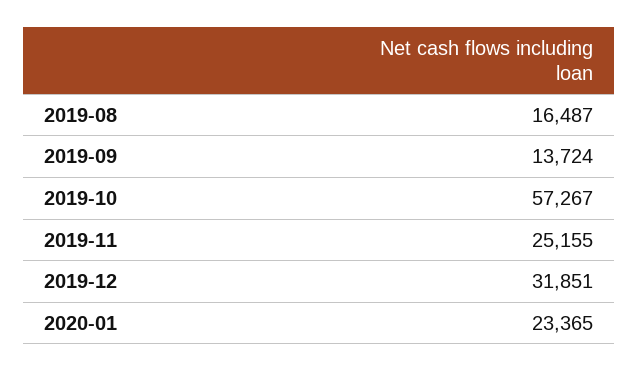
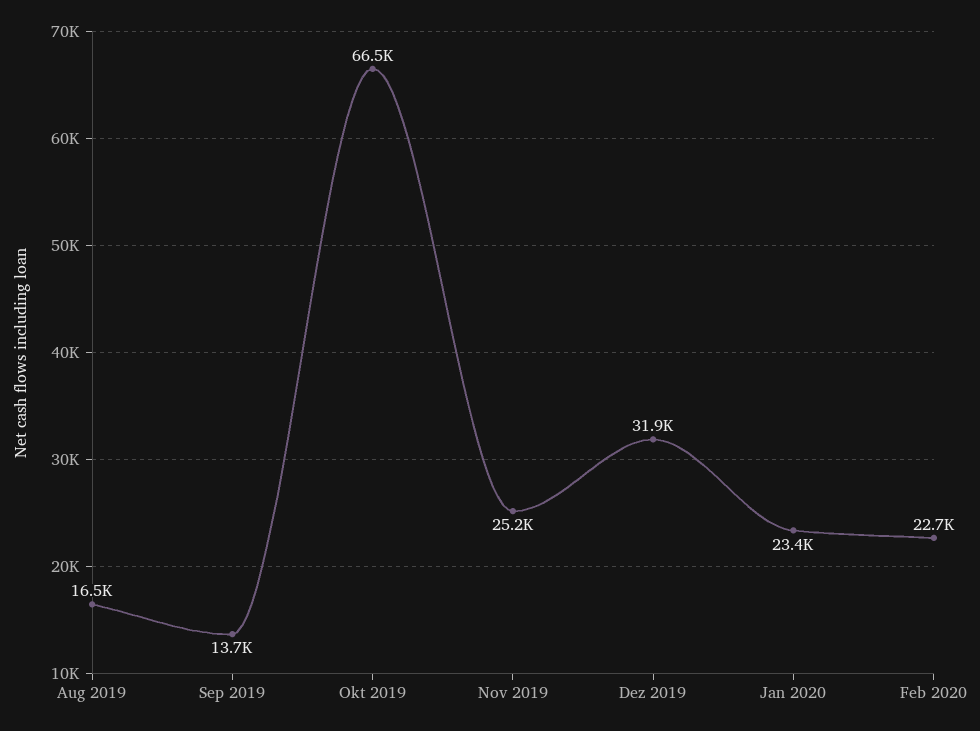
2019-10: 57267 -> 66500
Feb 2020: none -> 22700

